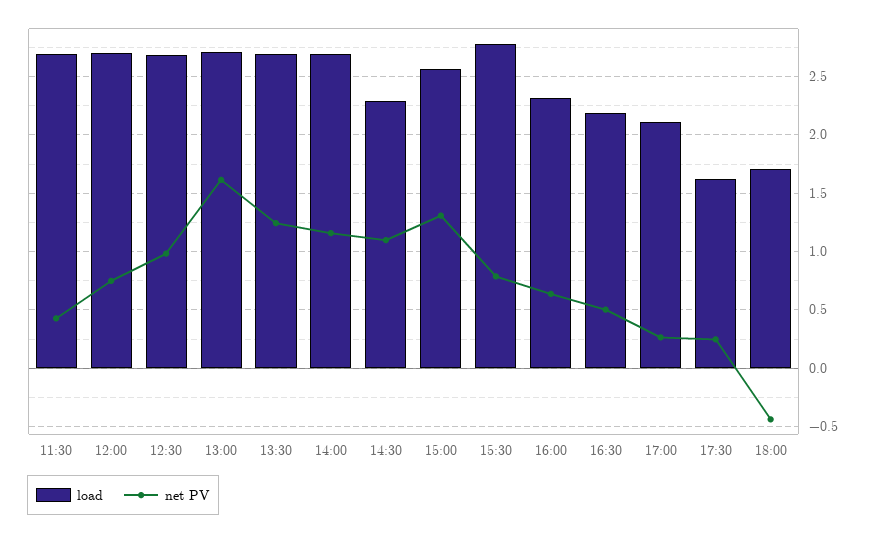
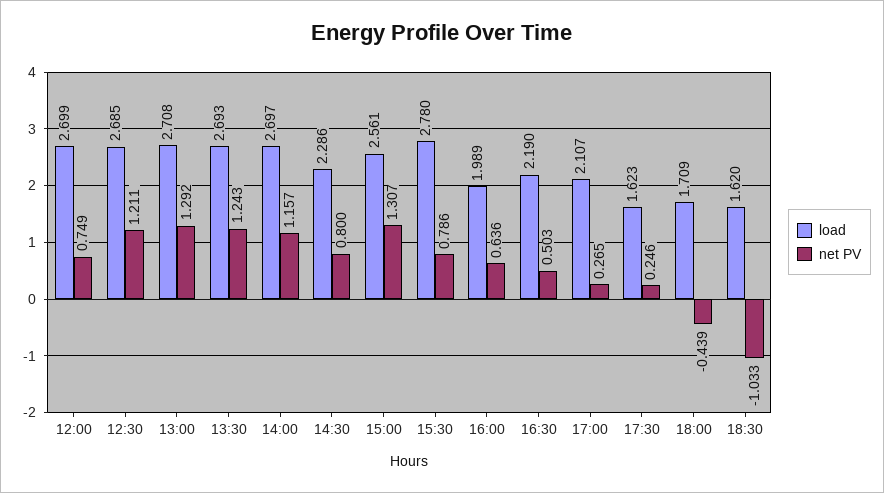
load, 11:30: 2.7 -> none
net PV, 11:30: 0.4 -> none
net PV, 12:30: 1 -> 1.211
net PV, 13:00: 1.6 -> 1.292
net PV, 14:30: 1.1 -> 0.8
load, 16:00: 2.3 -> 1.989
load, 18:30: none -> 1.62
net PV, 18:30: none -> -1.033

